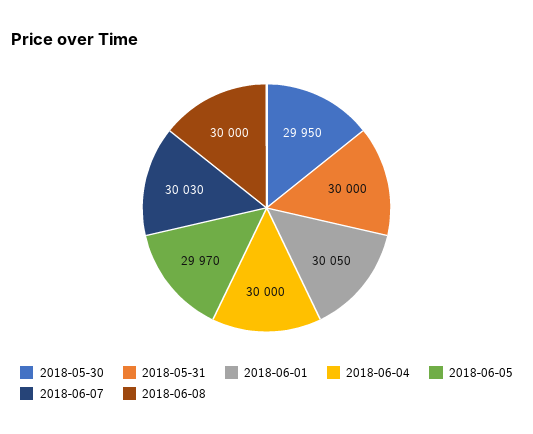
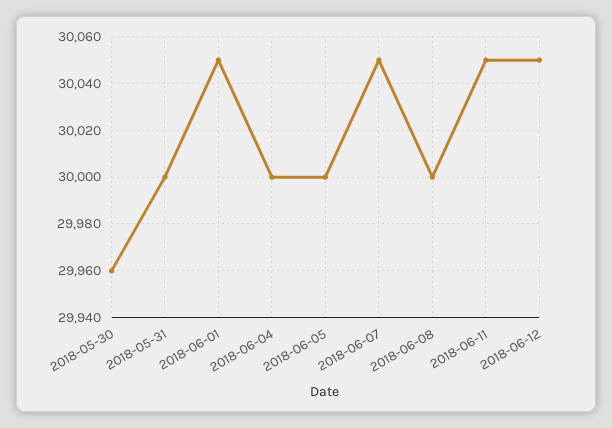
2018-05-30: 29950 -> 29960
2018-06-05: 29970 -> 30000
2018-06-07: 30030 -> 30050
2018-06-11: none -> 30050
2018-06-12: none -> 30050

